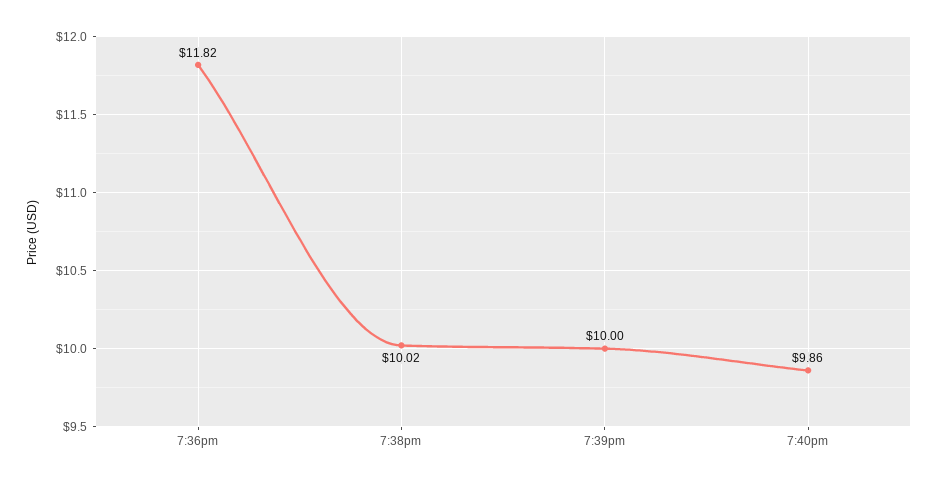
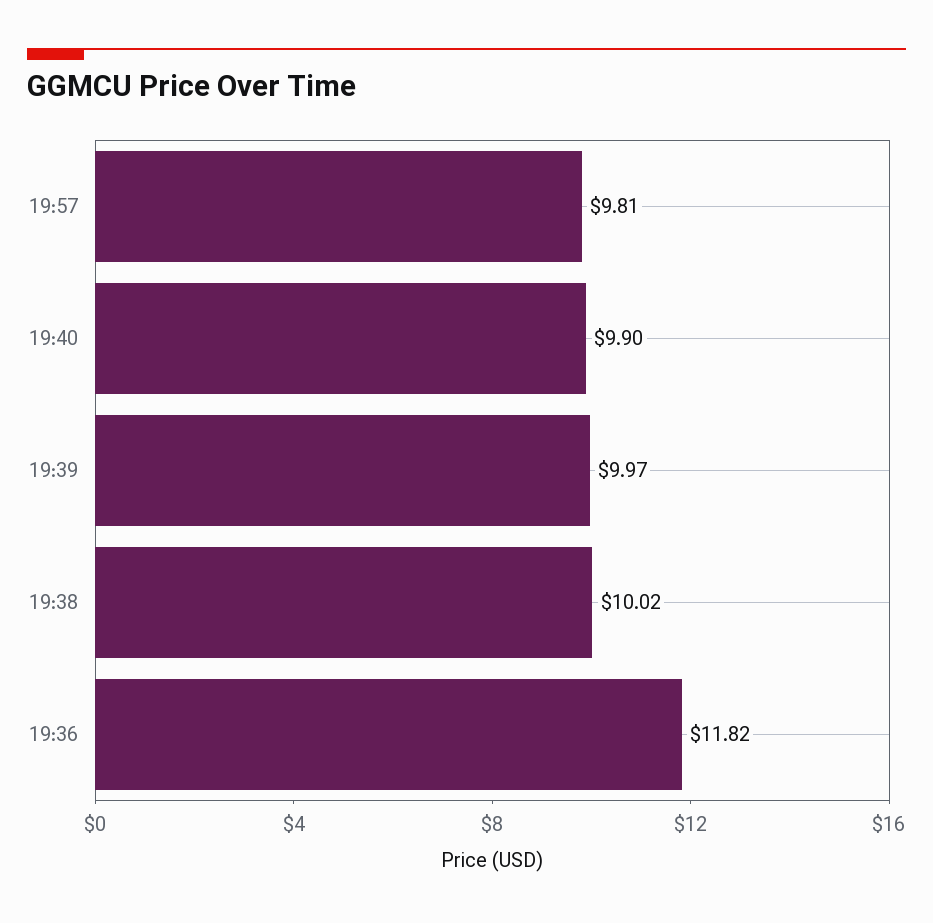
7:39pm: 10 -> 9.97
7:40pm: 9.86 -> 9.9
19:57: none -> 9.81

